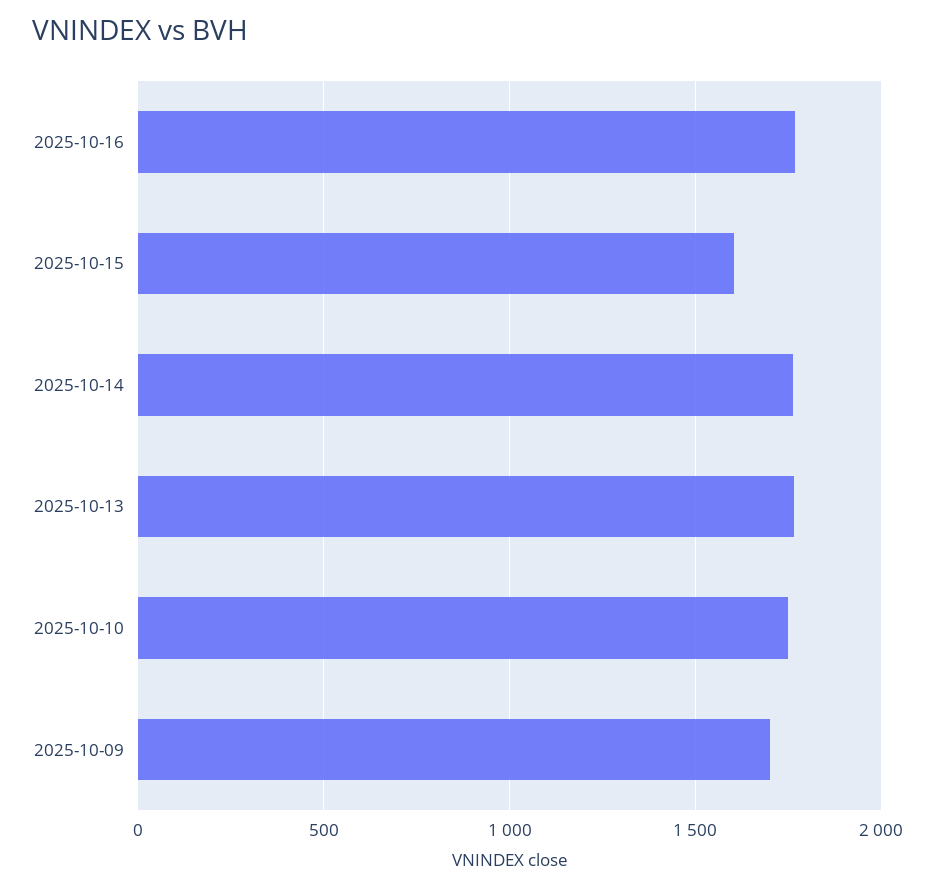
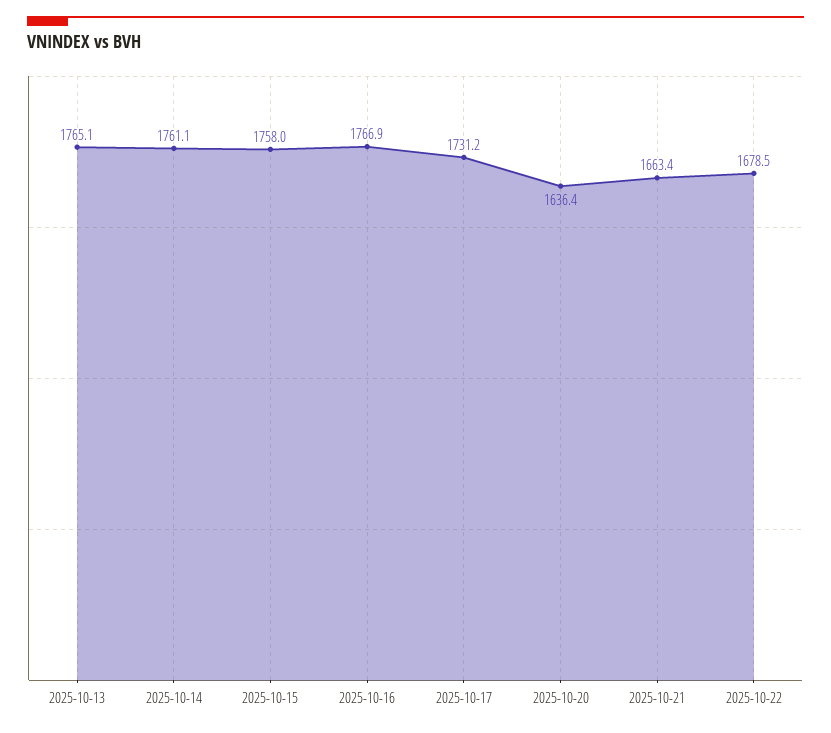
2025-10-15: 1600 -> 1758
2025-10-10: 1750 -> none
2025-10-09: 1700 -> none
2025-10-17: none -> 1731.2
2025-10-20: none -> 1636.4
2025-10-21: none -> 1663.4
2025-10-22: none -> 1678.5

